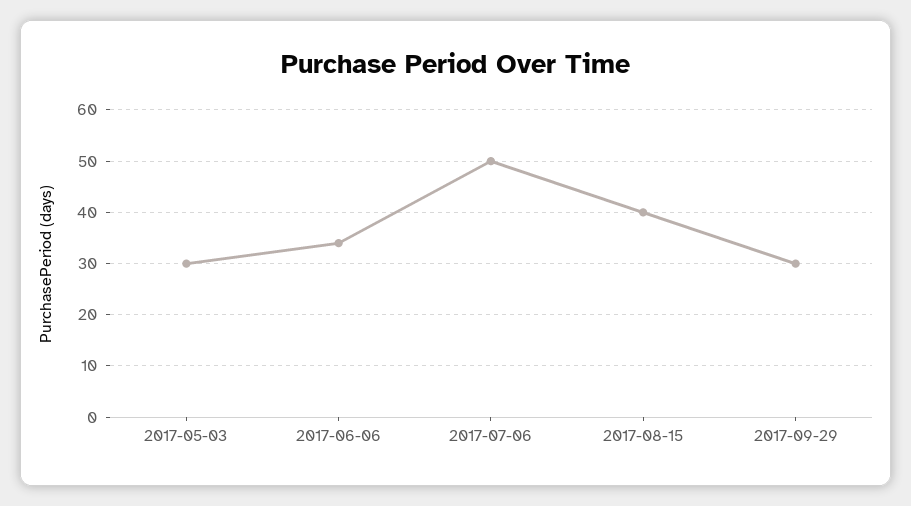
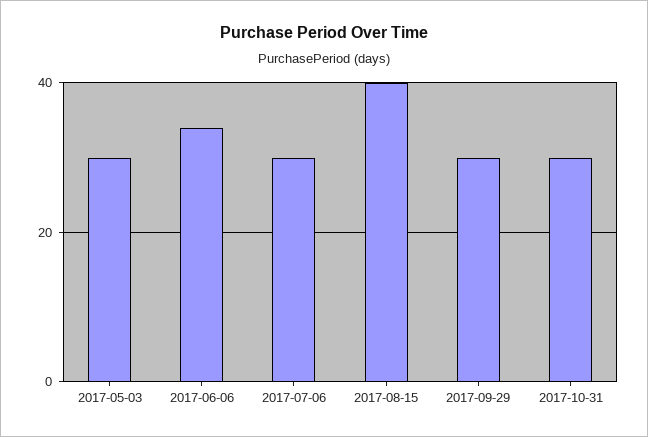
2017-07-06: 50 -> 30
2017-10-31: none -> 30

